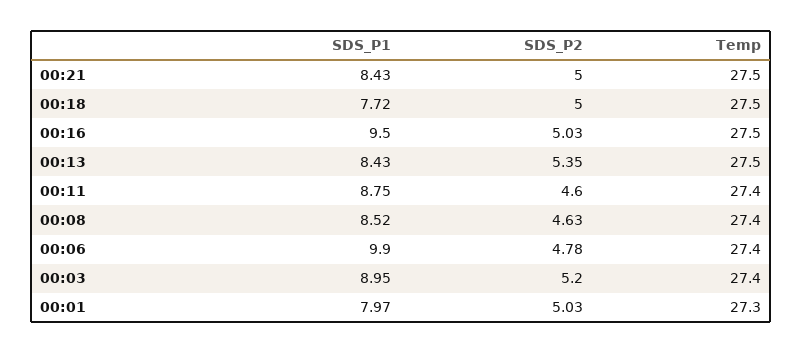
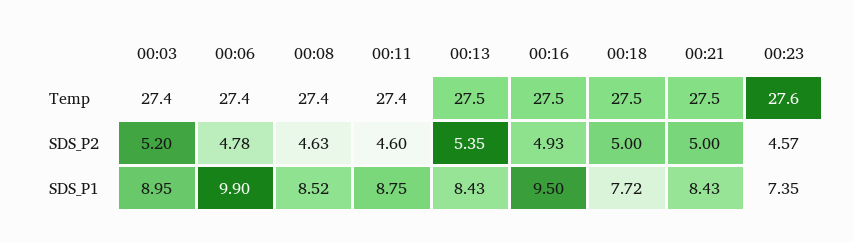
SDS_P2, 00:16: 5.03 -> 4.93
SDS_P1, 00:01: 7.97 -> none
SDS_P2, 00:01: 5.03 -> none
Temp, 00:01: 27.3 -> none
Temp, 00:23: none -> 27.6
SDS_P2, 00:23: none -> 4.57
SDS_P1, 00:23: none -> 7.35

